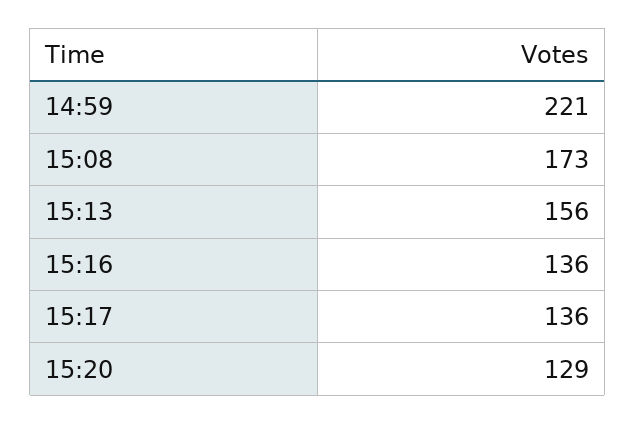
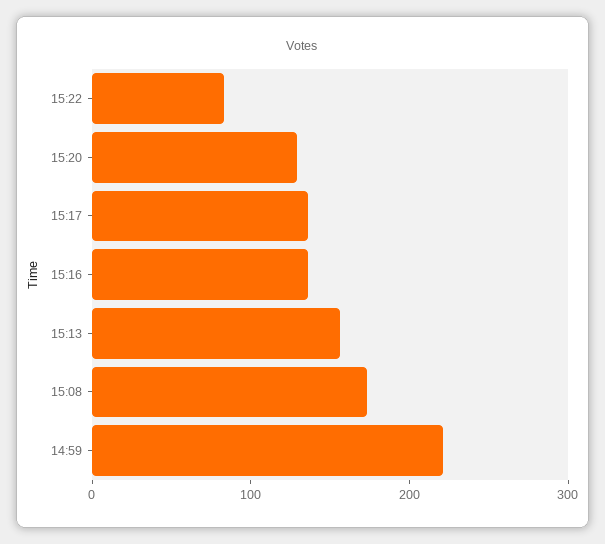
15:22: none -> 80

